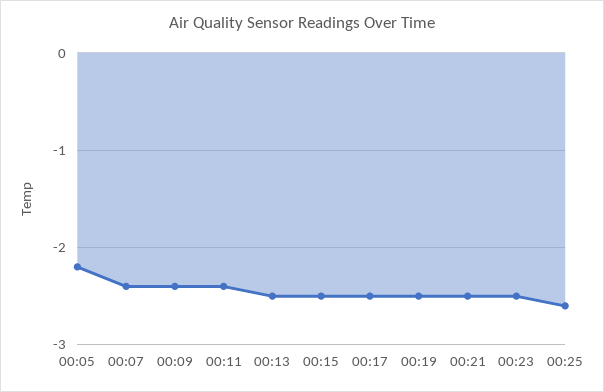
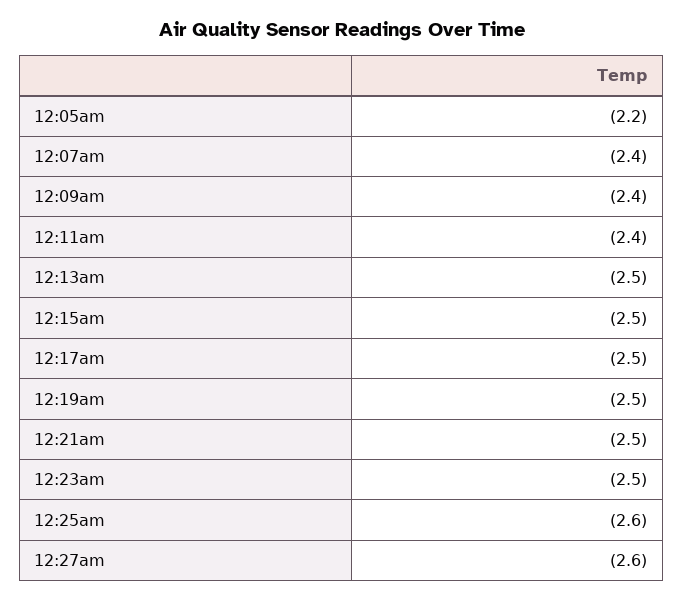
12:27am: none -> -2.6

